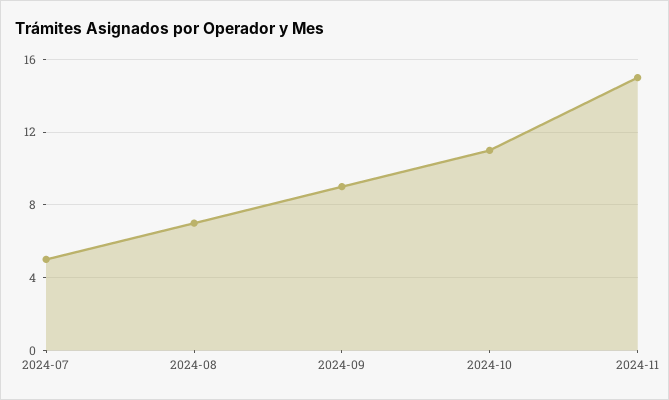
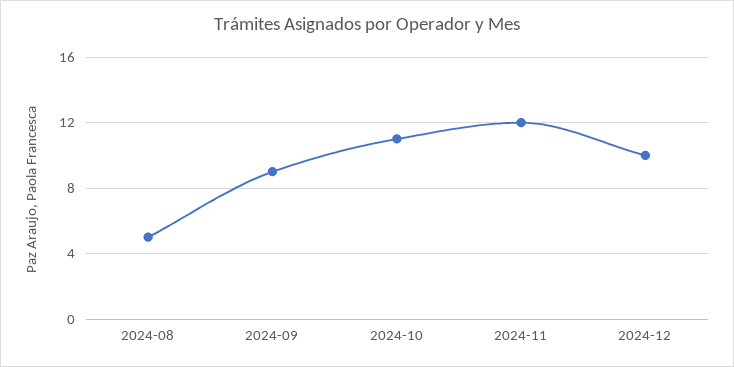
2024-07: 5 -> none
2024-08: 7 -> 5
2024-11: 15 -> 12
2024-12: none -> 10

